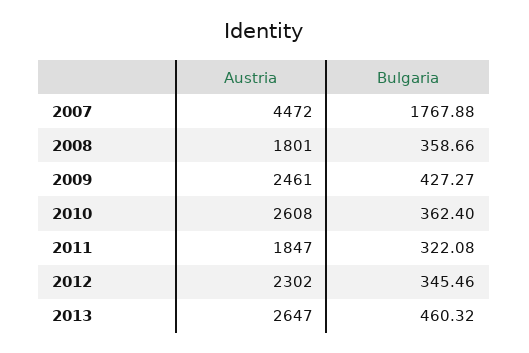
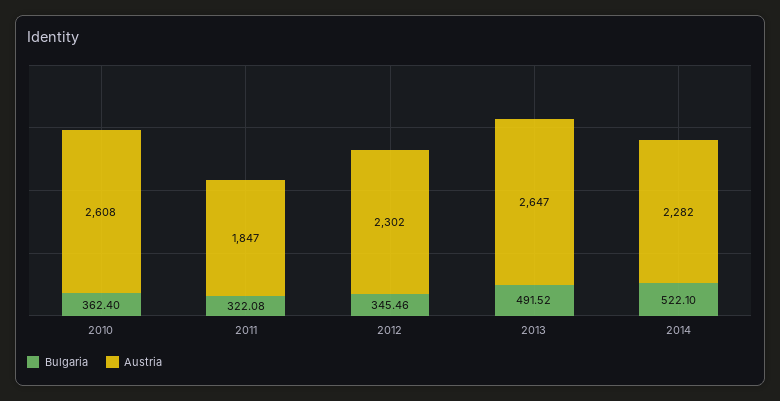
Austria, 2007: 4472 -> none
Bulgaria, 2007: 1767.88 -> none
Austria, 2008: 1801 -> none
Bulgaria, 2008: 358.66 -> none
Austria, 2009: 2461 -> none
Bulgaria, 2009: 427.27 -> none
Bulgaria, 2013: 460.32 -> 491.52
Bulgaria, 2014: none -> 522.1
Austria, 2014: none -> 2282

